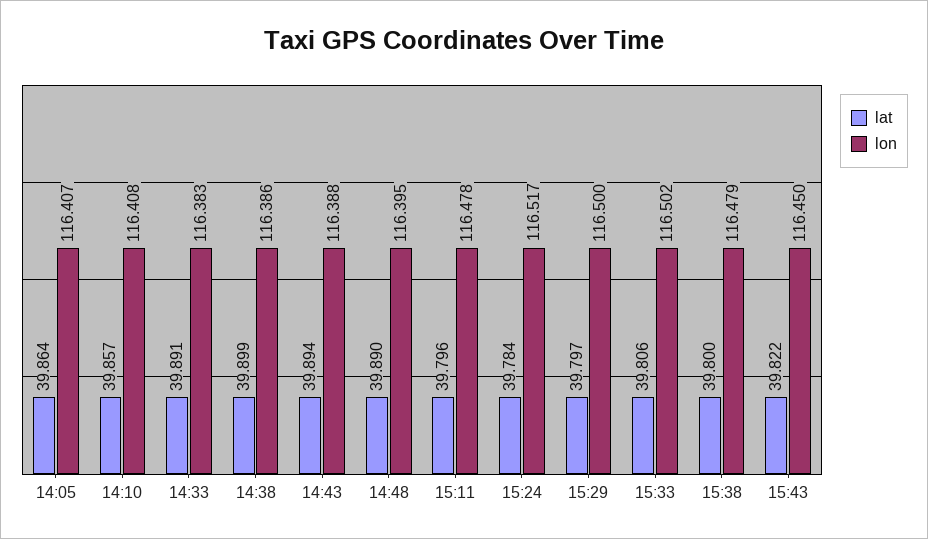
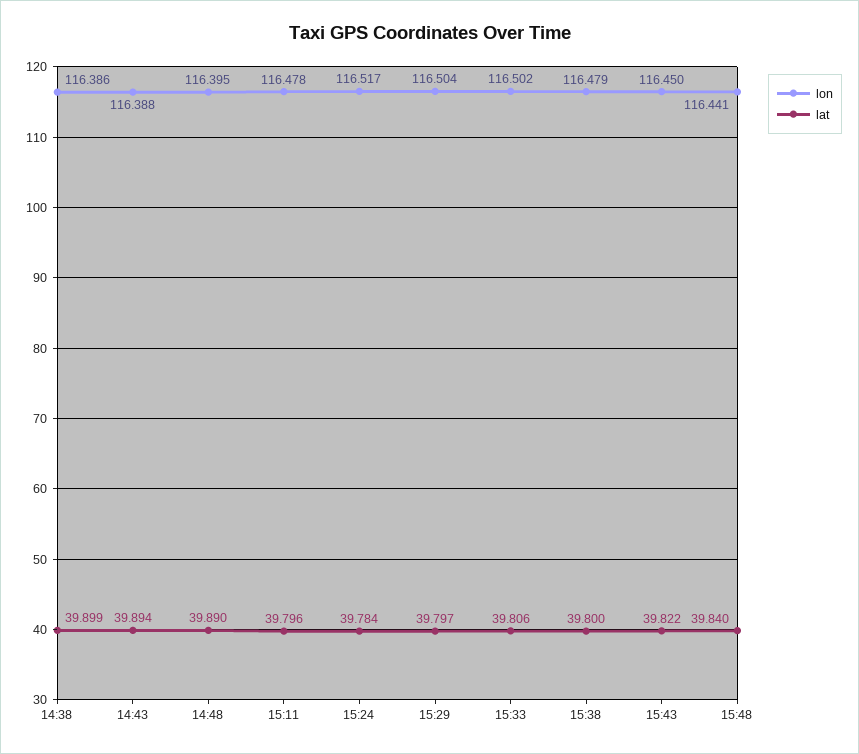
lat, 14:05: 39.864 -> none
lon, 14:05: 116.407 -> none
lat, 14:10: 39.857 -> none
lon, 14:10: 116.408 -> none
lat, 14:33: 39.891 -> none
lon, 14:33: 116.383 -> none
lon, 15:29: 116.5 -> 116.504
lon, 15:48: none -> 116.441
lat, 15:48: none -> 39.84

